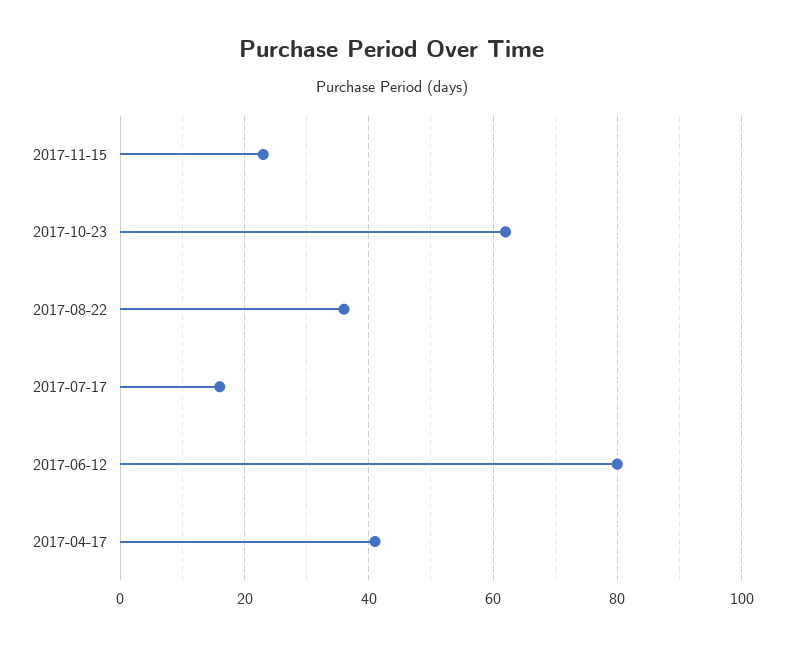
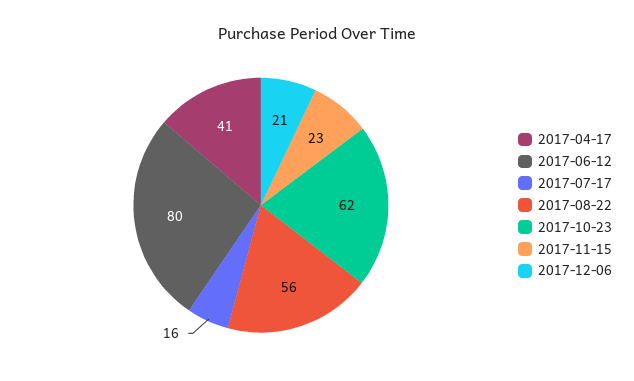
2017-08-22: 35 -> 56
2017-12-06: none -> 21

